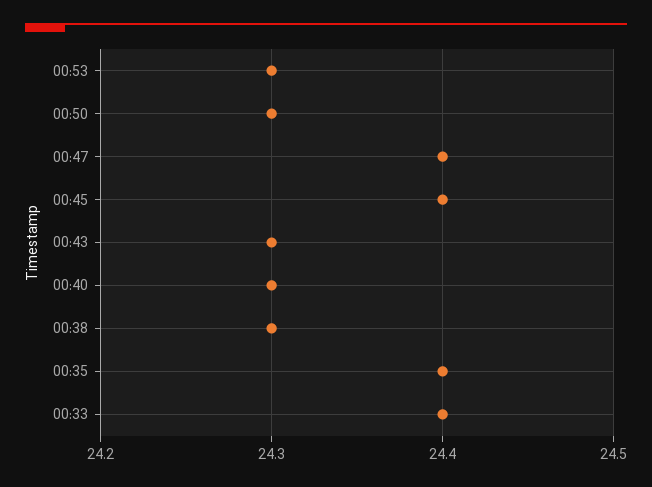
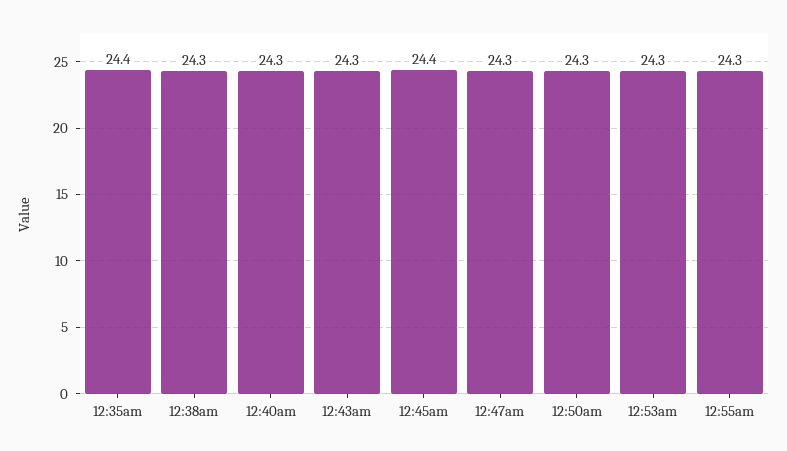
00:47: 24.4 -> 24.3
00:33: 24.4 -> none
12:55am: none -> 24.3

